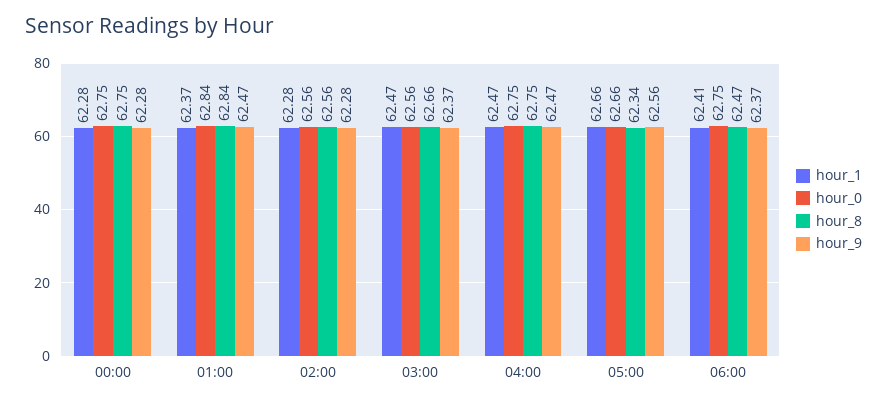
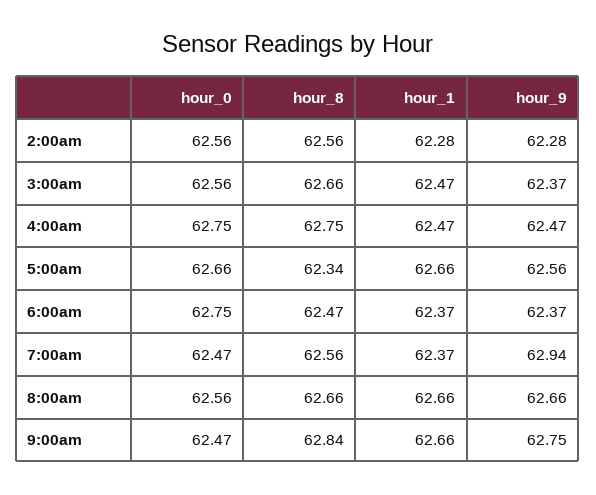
hour_1, 00:00: 62.28 -> none
hour_0, 00:00: 62.75 -> none
hour_8, 00:00: 62.75 -> none
hour_9, 00:00: 62.28 -> none
hour_1, 01:00: 62.37 -> none
hour_0, 01:00: 62.84 -> none
hour_8, 01:00: 62.84 -> none
hour_9, 01:00: 62.47 -> none
hour_1, 06:00: 62.41 -> 62.37
hour_0, 7:00am: none -> 62.47
hour_8, 7:00am: none -> 62.56
hour_1, 7:00am: none -> 62.37
hour_9, 7:00am: none -> 62.94
hour_0, 8:00am: none -> 62.56
hour_8, 8:00am: none -> 62.66
hour_1, 8:00am: none -> 62.66
hour_9, 8:00am: none -> 62.66
hour_0, 9:00am: none -> 62.47
hour_8, 9:00am: none -> 62.84
hour_1, 9:00am: none -> 62.66
hour_9, 9:00am: none -> 62.75

